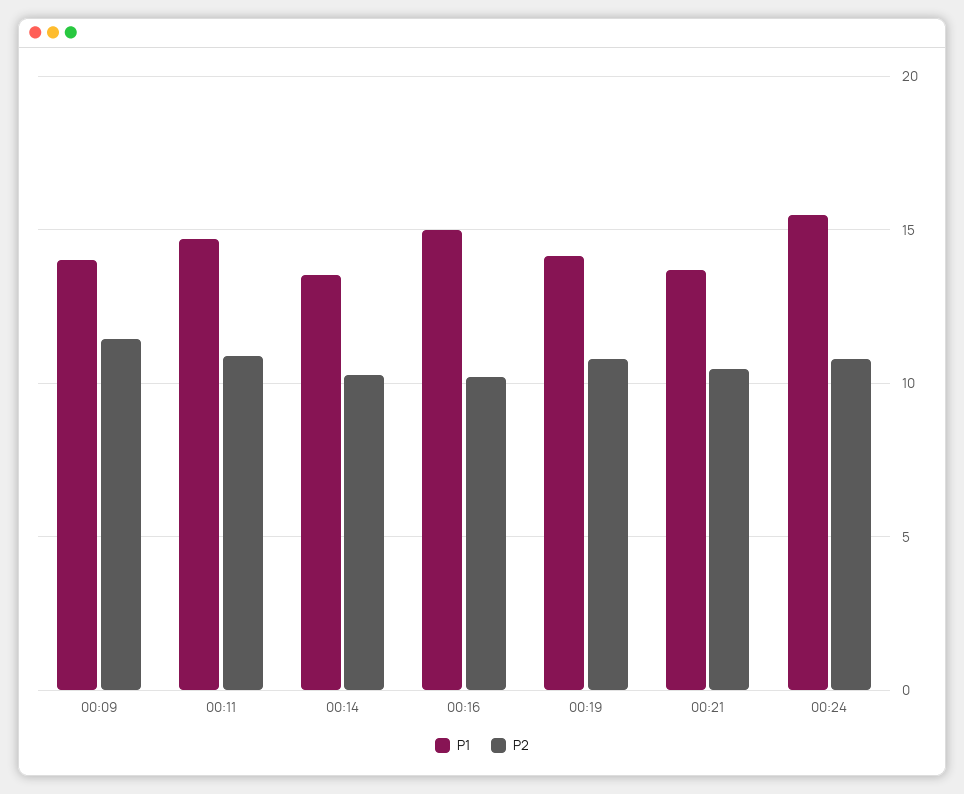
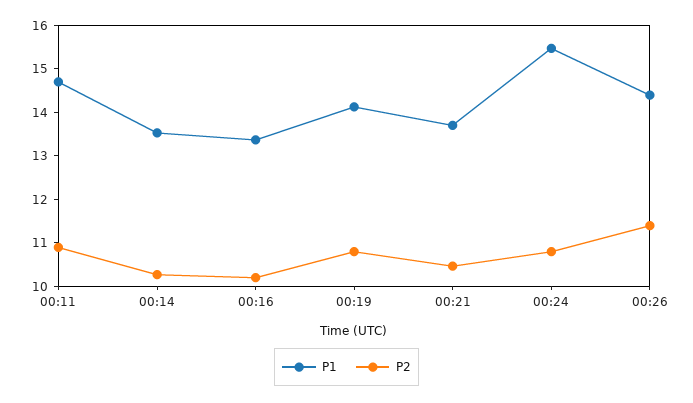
P1, 00:09: 14 -> none
P2, 00:09: 11.5 -> none
P1, 00:16: 15 -> 13.4
P1, 00:26: none -> 14.4
P2, 00:26: none -> 11.4

